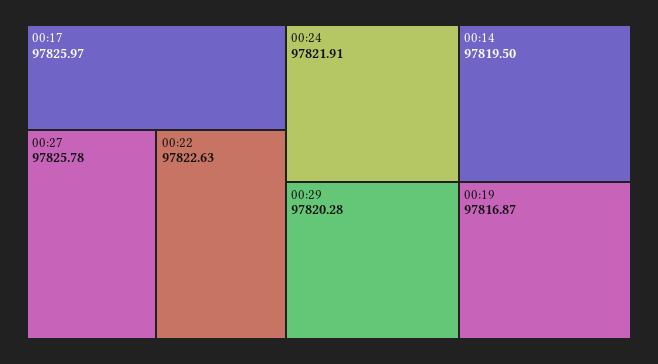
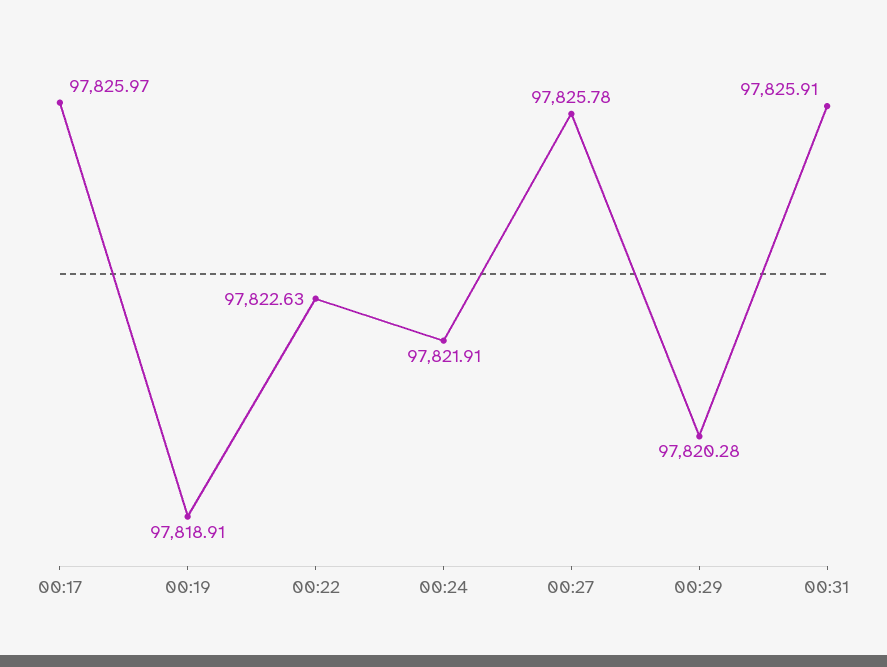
00:14: 97819.5 -> none
00:19: 97816.87 -> 97818.91
00:31: none -> 97825.91

